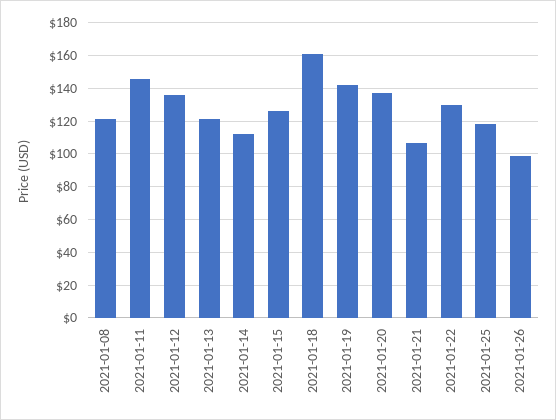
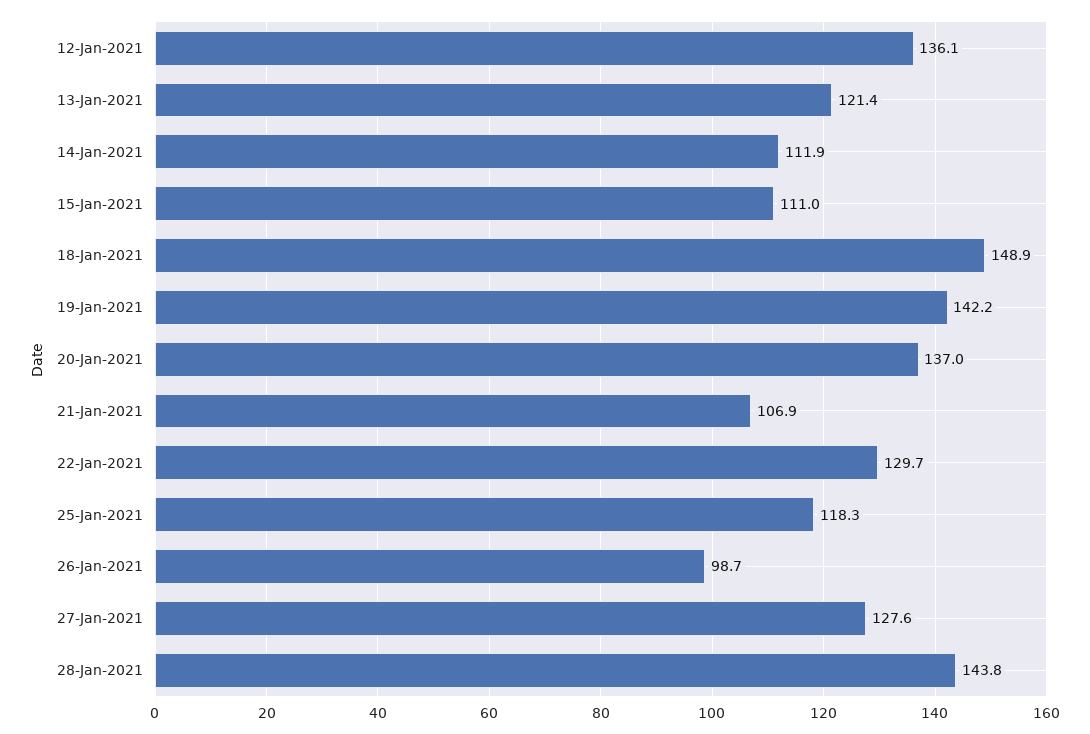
2021-01-08: 120 -> none
2021-01-11: 145 -> none
2021-01-15: 125 -> 111
2021-01-18: 160 -> 148.9
27-Jan-2021: none -> 127.6
28-Jan-2021: none -> 143.8

